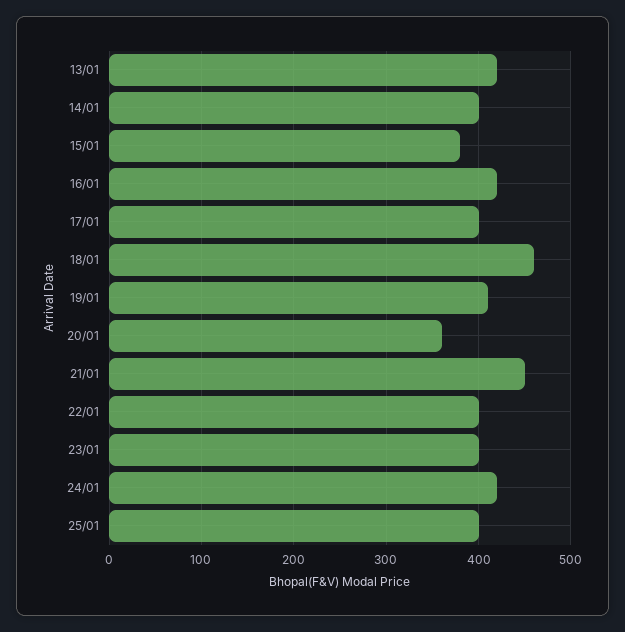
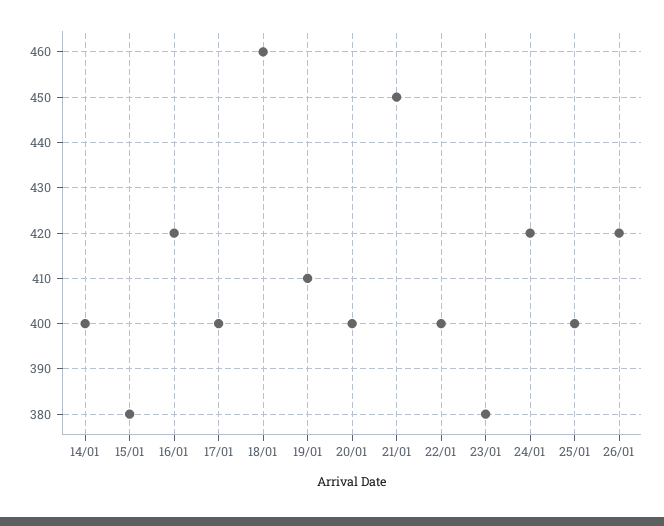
13/01: 420 -> none
20/01: 360 -> 400
23/01: 400 -> 380
26/01: none -> 420

